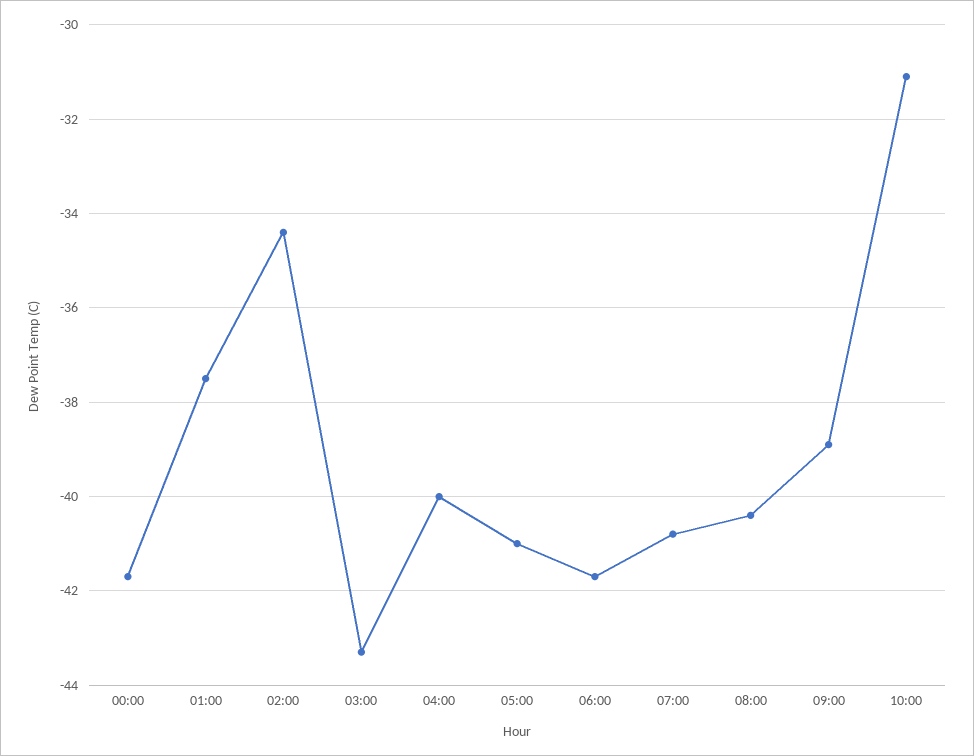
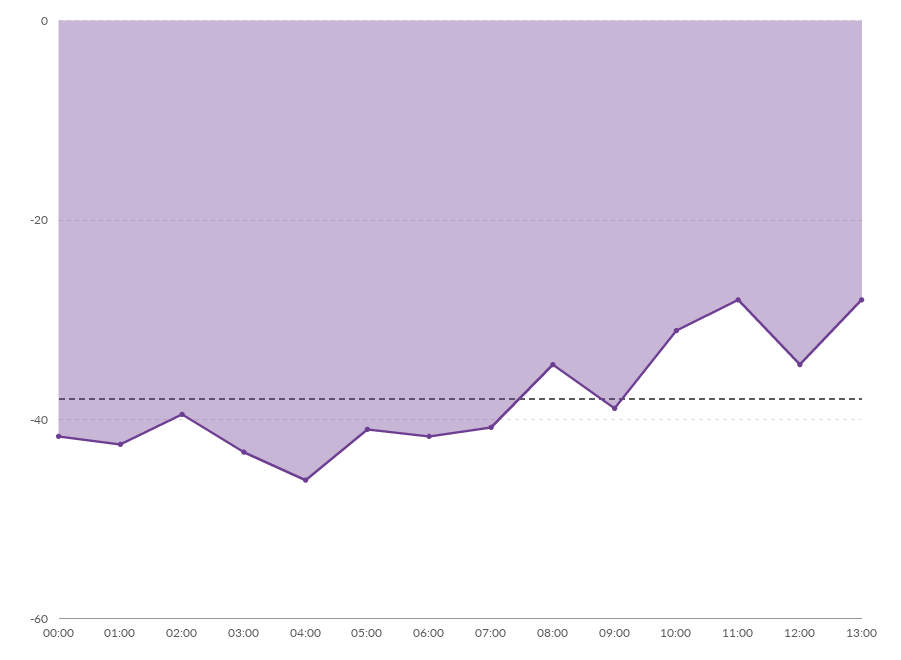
01:00: -37.5 -> -42
02:00: -34.5 -> -40
04:00: -40 -> -46
08:00: -40.5 -> -34
11:00: none -> -28
12:00: none -> -34
13:00: none -> -28

